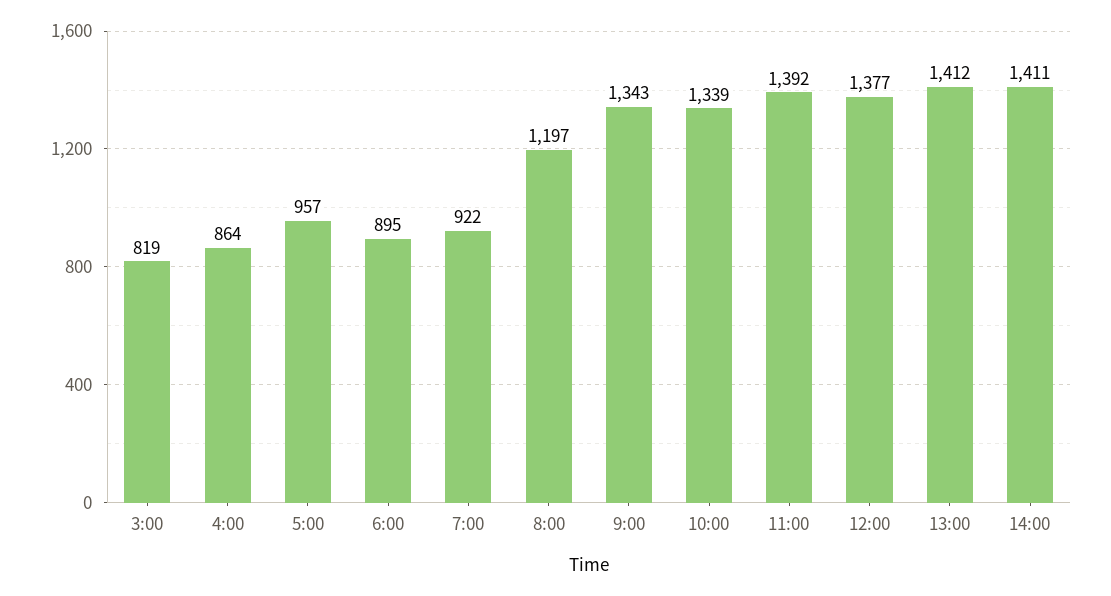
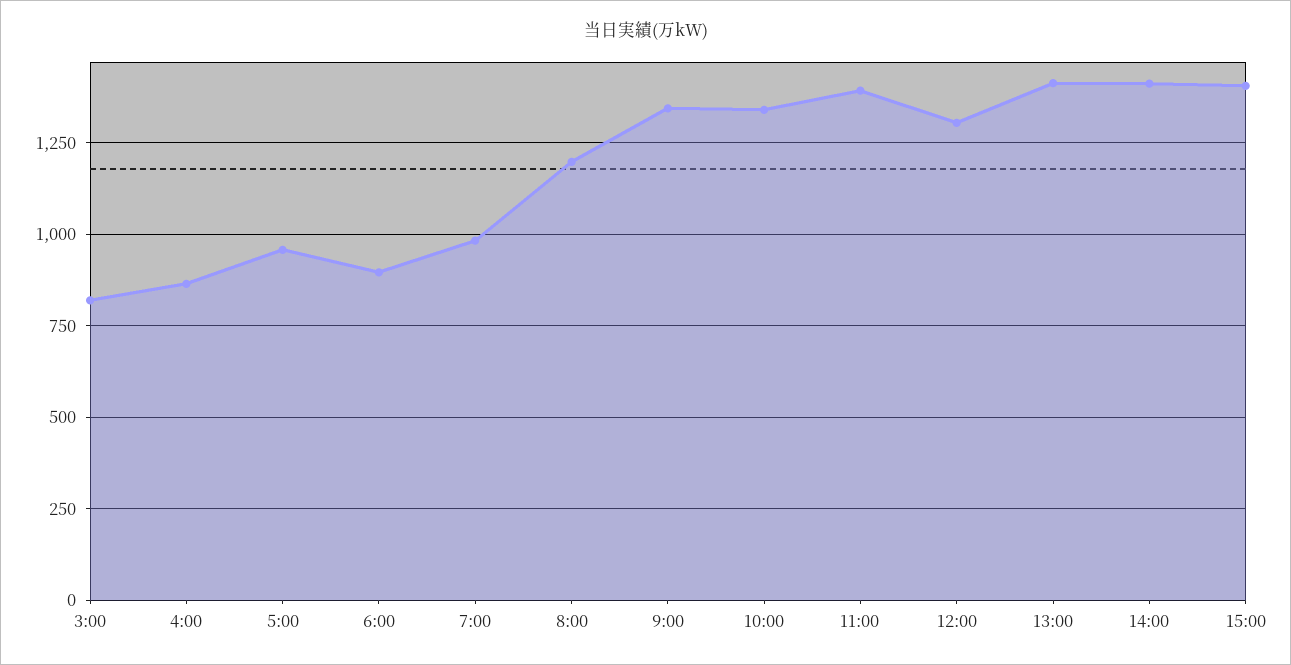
7:00: 922 -> 975
12:00: 1377 -> 1300
15:00: none -> 1400

